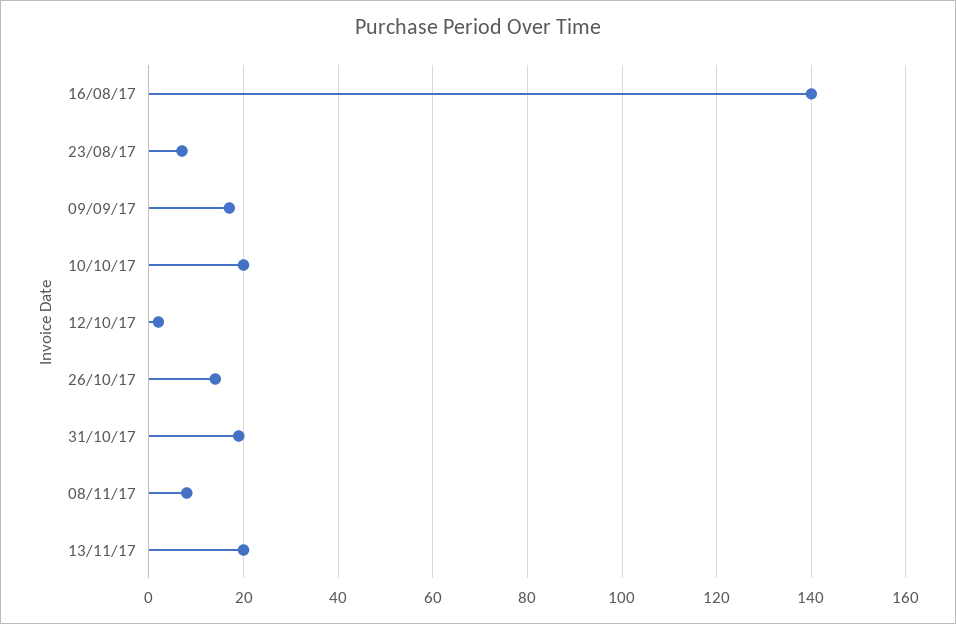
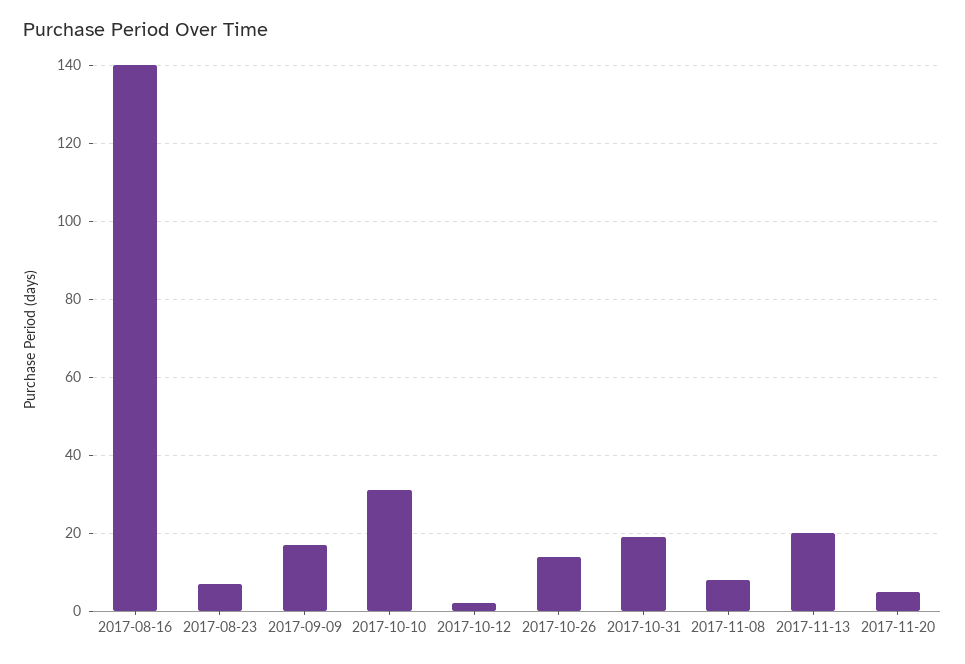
10/10/17: 20 -> 30
2017-11-20: none -> 5

